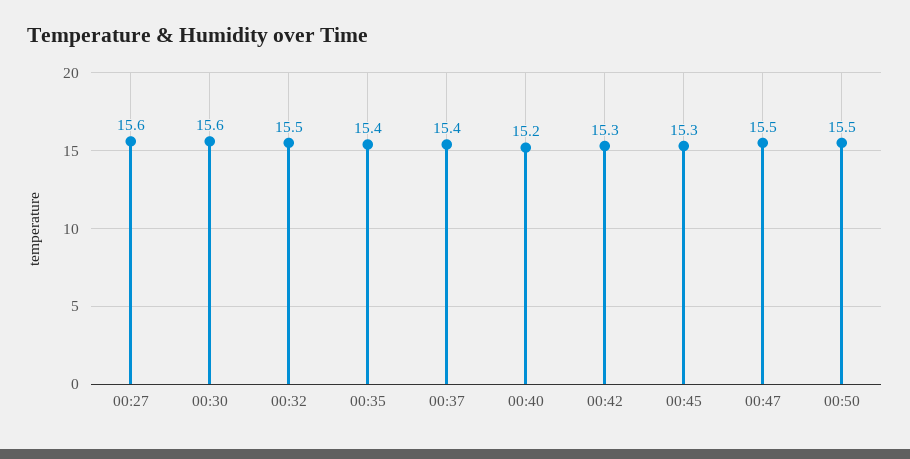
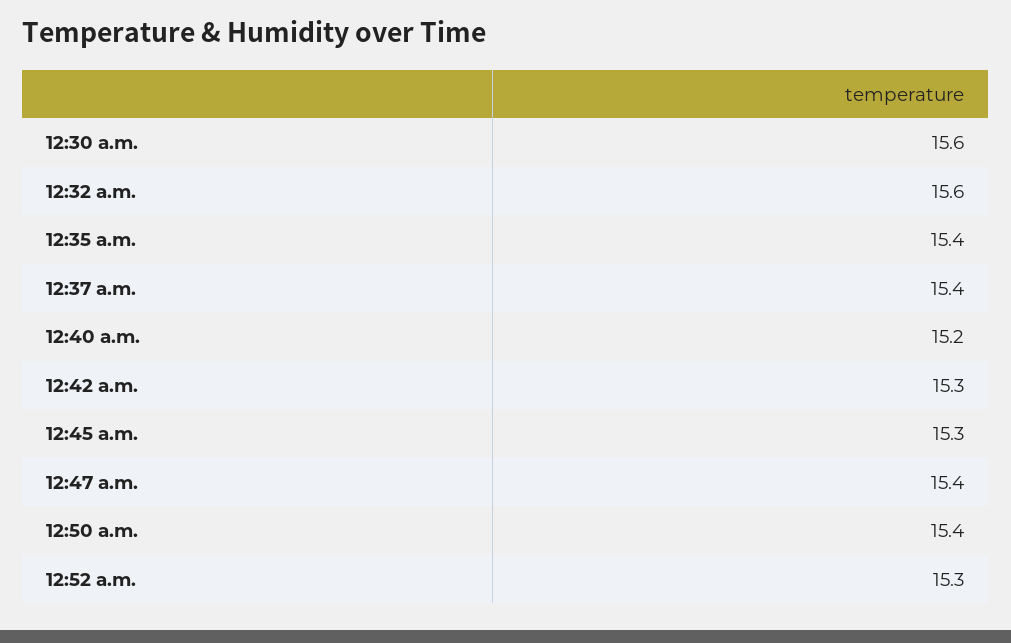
00:27: 15.6 -> none
00:32: 15.5 -> 15.6
00:47: 15.5 -> 15.4
00:50: 15.5 -> 15.4
12:52 a.m.: none -> 15.3

